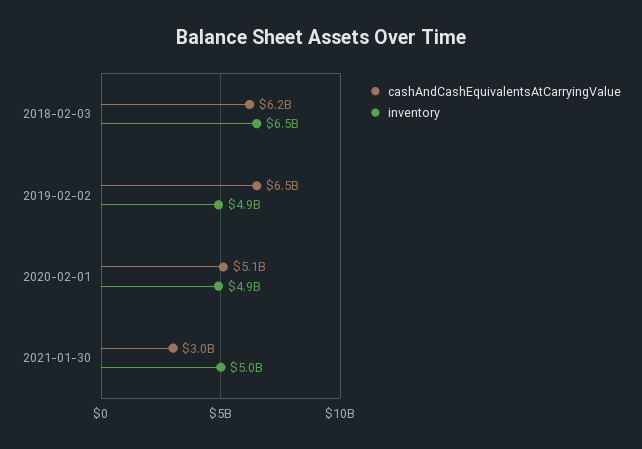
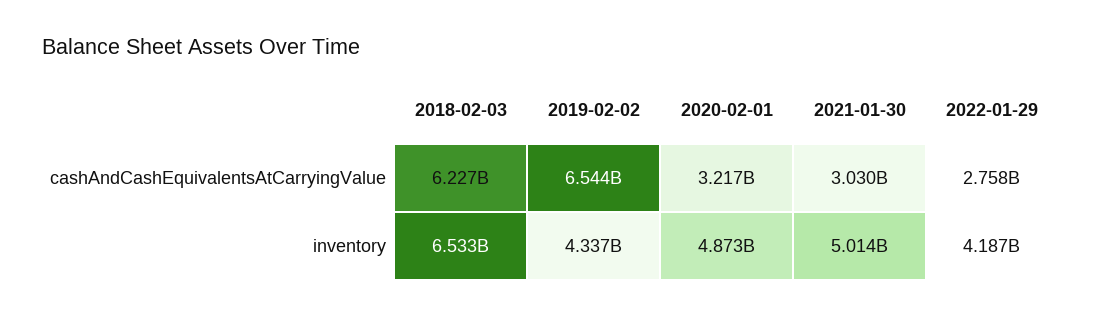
inventory, 2019-02-02: 4900000000 -> 4337000000
cashAndCashEquivalentsAtCarryingValue, 2020-02-01: 5100000000 -> 3217000000
cashAndCashEquivalentsAtCarryingValue, 2022-01-29: none -> 2758000000
inventory, 2022-01-29: none -> 4187000000

